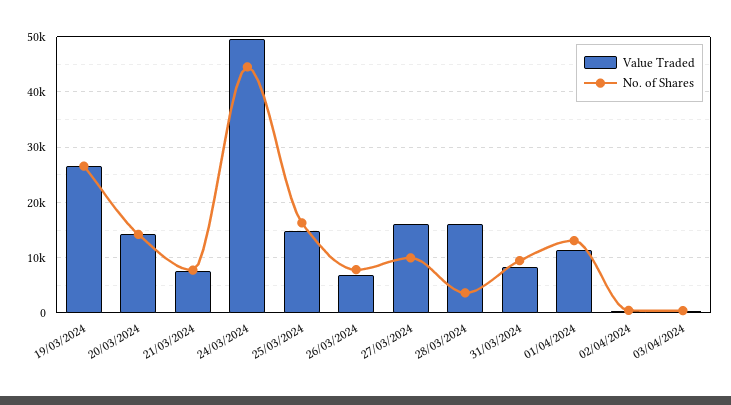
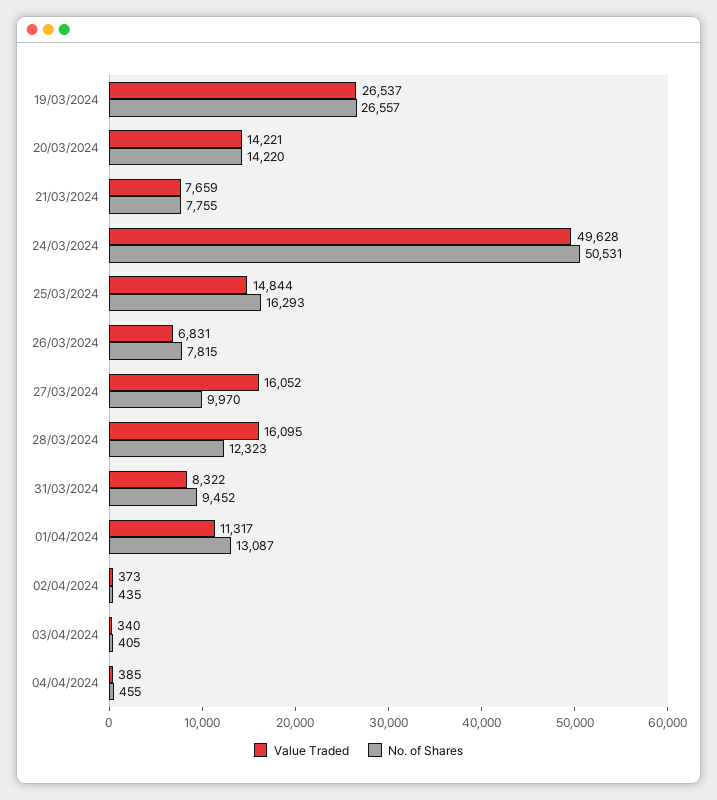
No. of Shares, 24/03/2024: 44000 -> 50531
No. of Shares, 28/03/2024: 4000 -> 12323
Value Traded, 04/04/2024: none -> 385
No. of Shares, 04/04/2024: none -> 455

